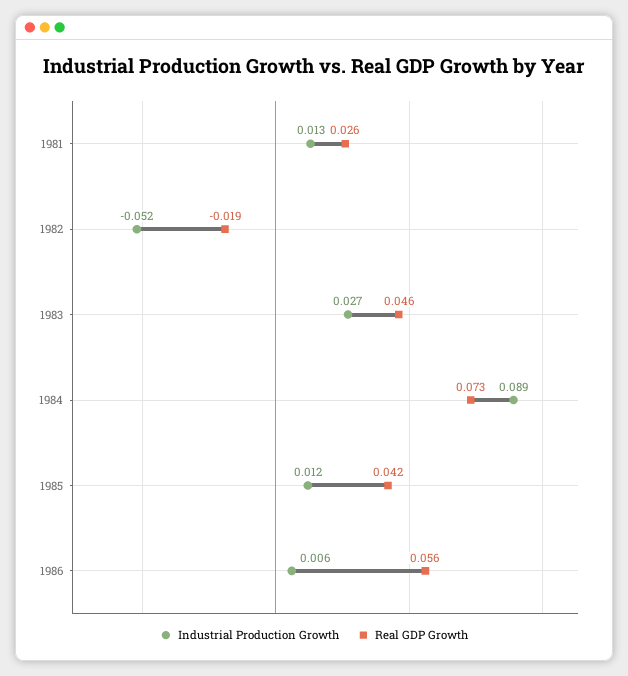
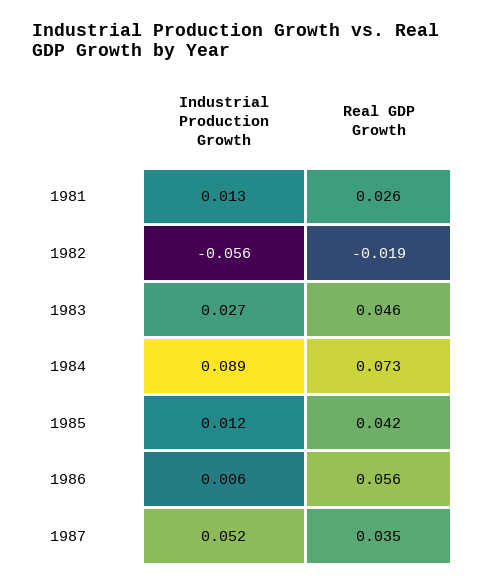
Industrial Production Growth, 1982: -0.052 -> -0.056
Industrial Production Growth, 1987: none -> 0.052
Real GDP Growth, 1987: none -> 0.035

